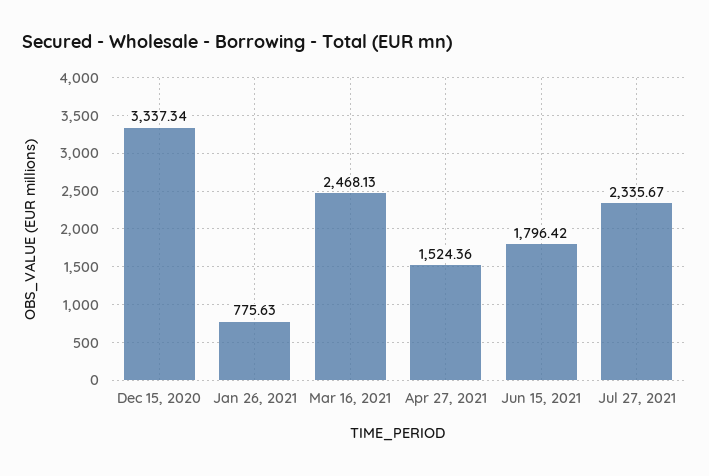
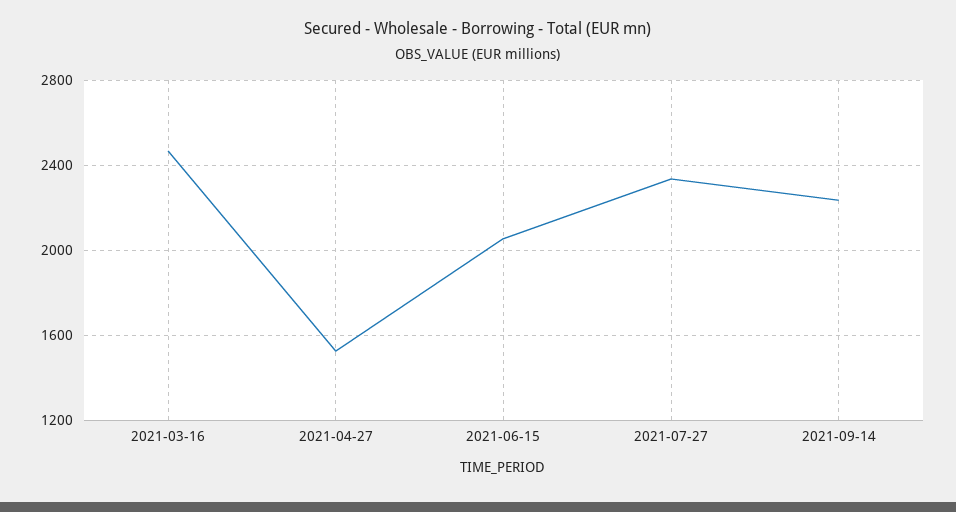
Dec 15, 2020: 3337.34 -> none
Jan 26, 2021: 775.63 -> none
Jun 15, 2021: 1796.42 -> 2050
2021-09-14: none -> 2250

